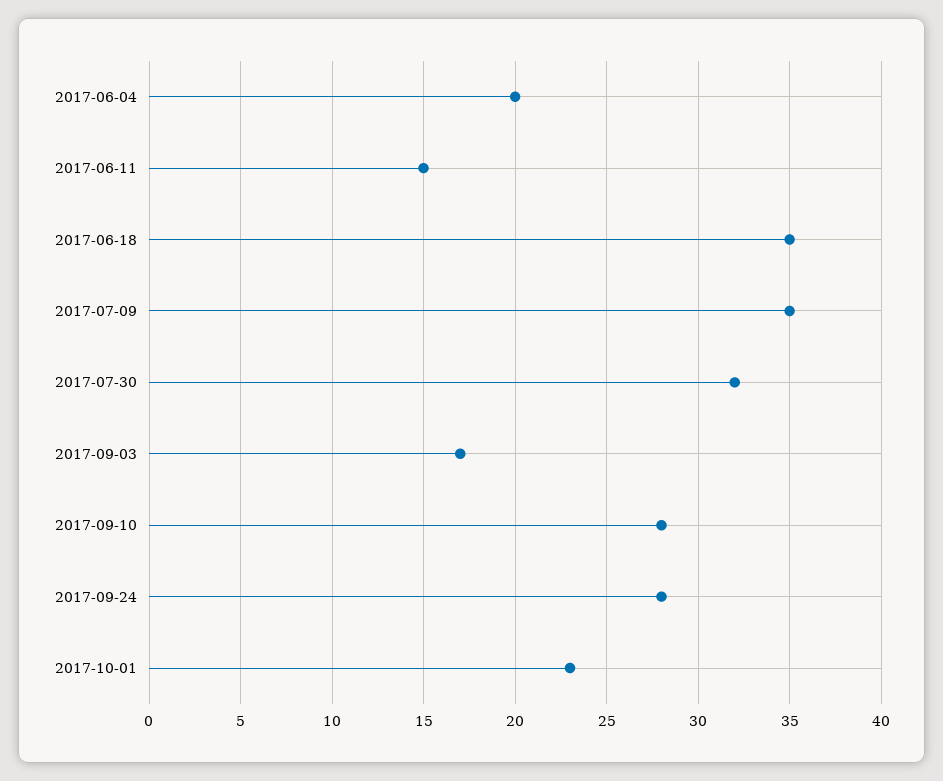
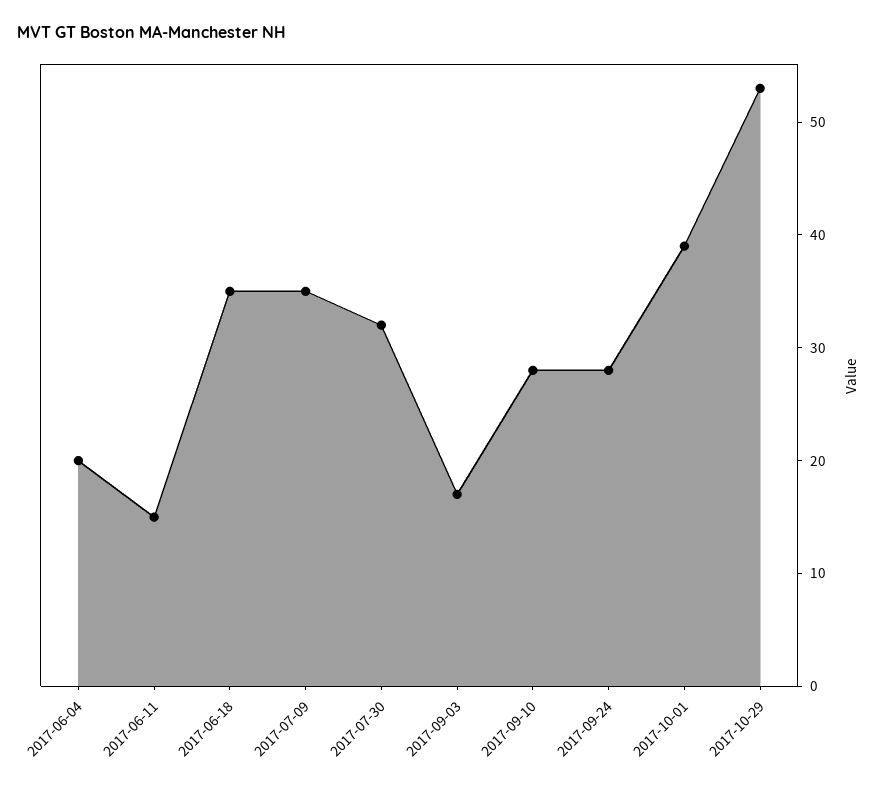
2017-10-01: 23 -> 39
2017-10-29: none -> 53

